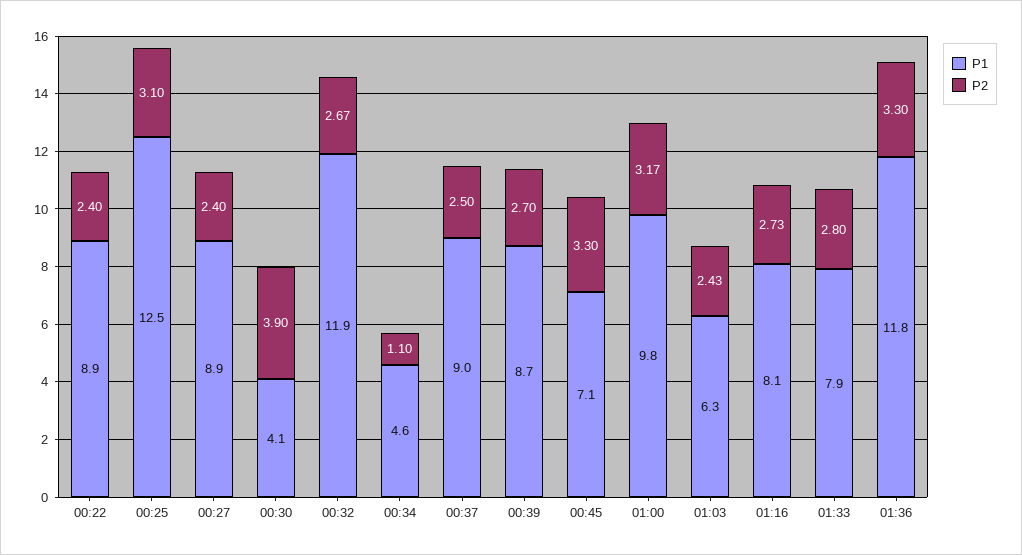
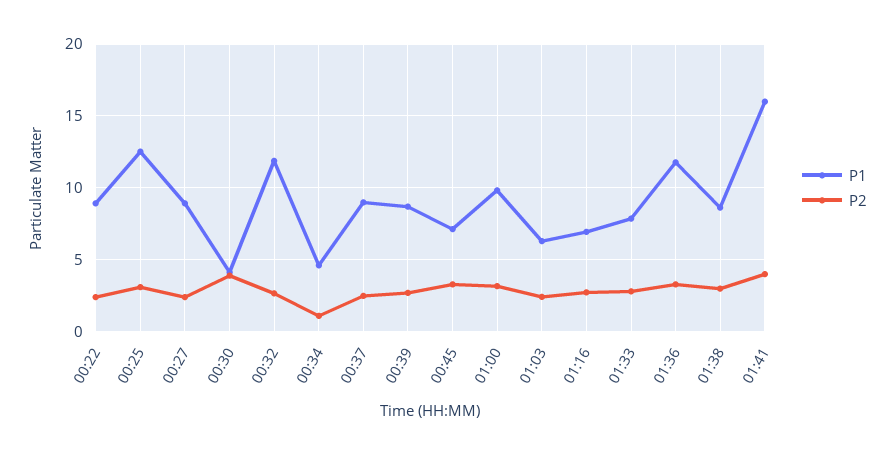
P1, 01:16: 8.1 -> 7
P1, 01:38: none -> 8.5
P2, 01:38: none -> 3
P1, 01:41: none -> 16
P2, 01:41: none -> 4

